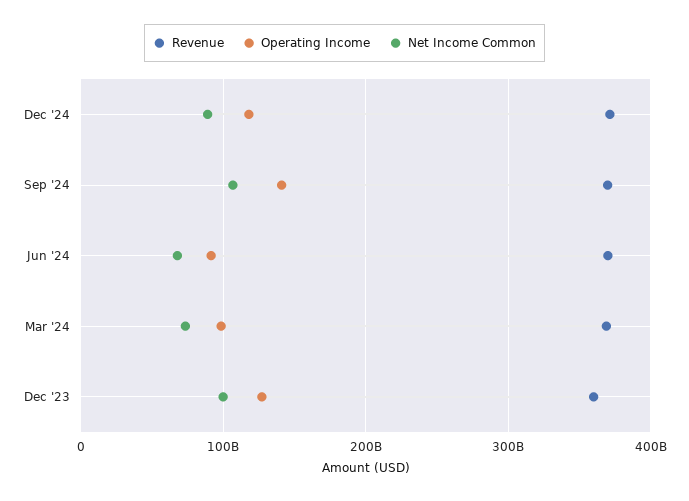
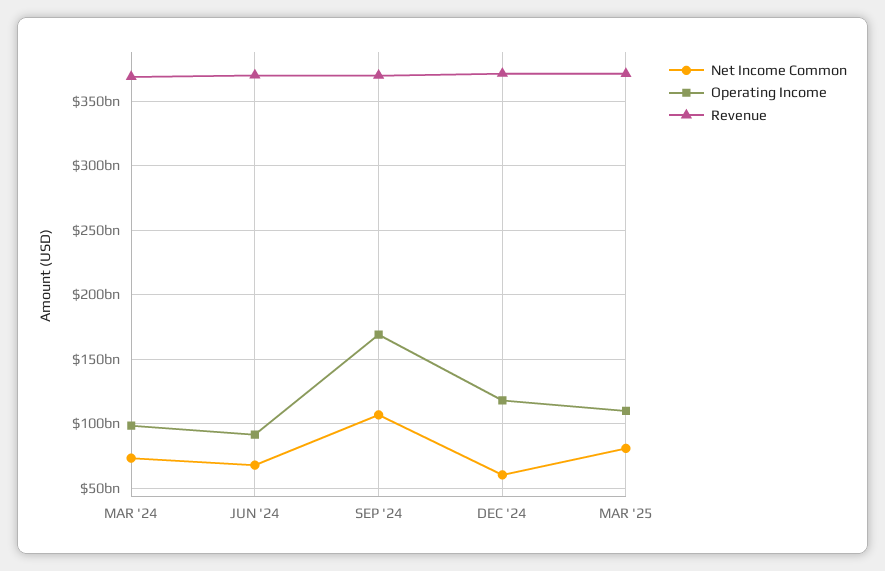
Net Income Common, Dec '24: 90000000000 -> 60000000000
Operating Income, Sep '24: 140000000000 -> 170000000000
Revenue, Dec '23: 360000000000 -> none
Operating Income, Dec '23: 130000000000 -> none
Net Income Common, Dec '23: 100000000000 -> none
Net Income Common, MAR '25: none -> 80000000000
Operating Income, MAR '25: none -> 110000000000
Revenue, MAR '25: none -> 370000000000

